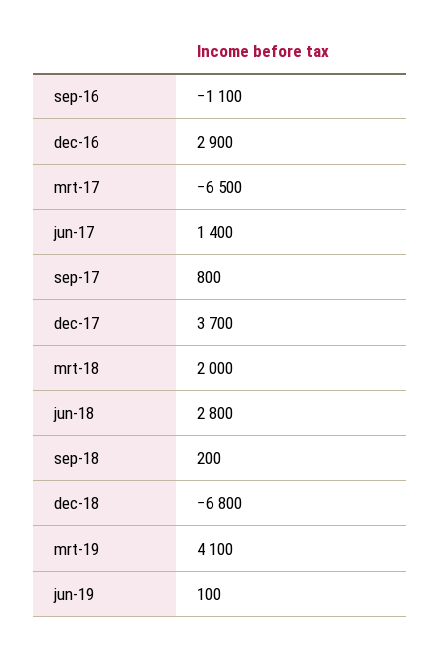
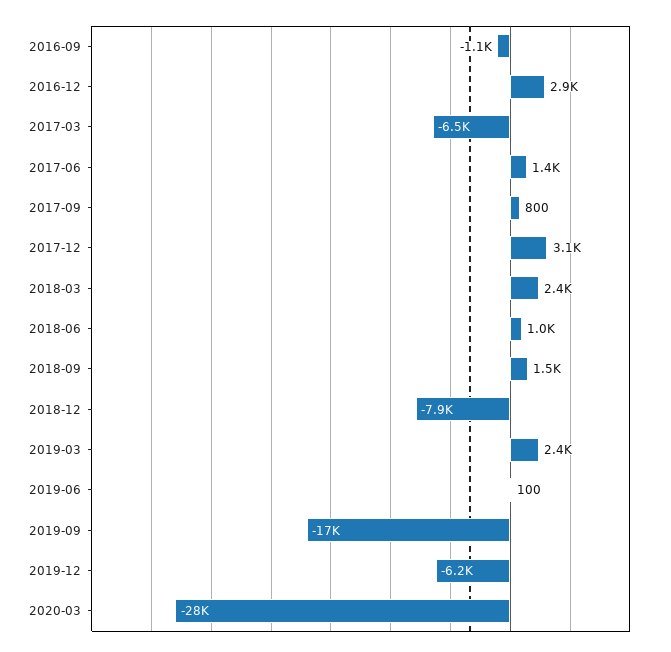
dec-17: 3700 -> 3100
mrt-18: 2000 -> 2400
jun-18: 2800 -> 1000
sep-18: 200 -> 1500
dec-18: -6800 -> -7900
mrt-19: 4100 -> 2400
2019-09: none -> -17000
2019-12: none -> -6200
2020-03: none -> -28000

